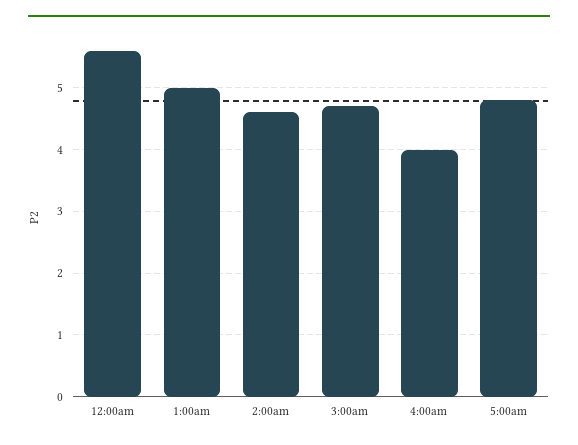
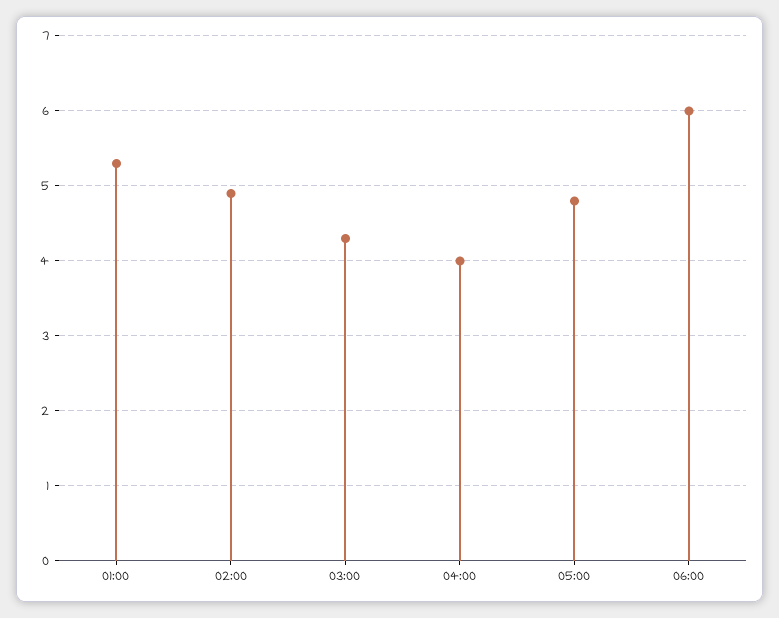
12:00am: 5.6 -> none
1:00am: 5 -> 5.3
2:00am: 4.6 -> 4.9
3:00am: 4.7 -> 4.3
06:00: none -> 6

